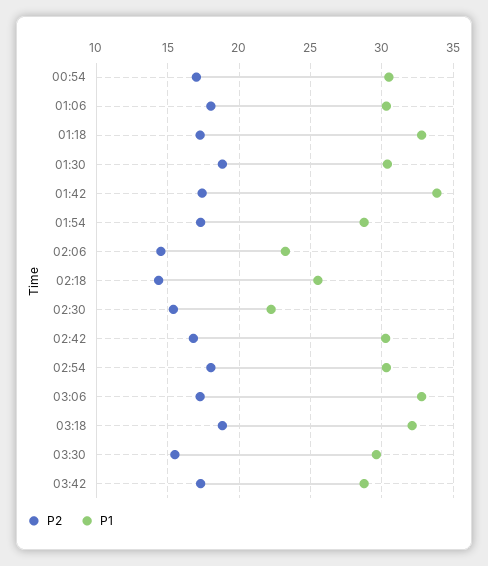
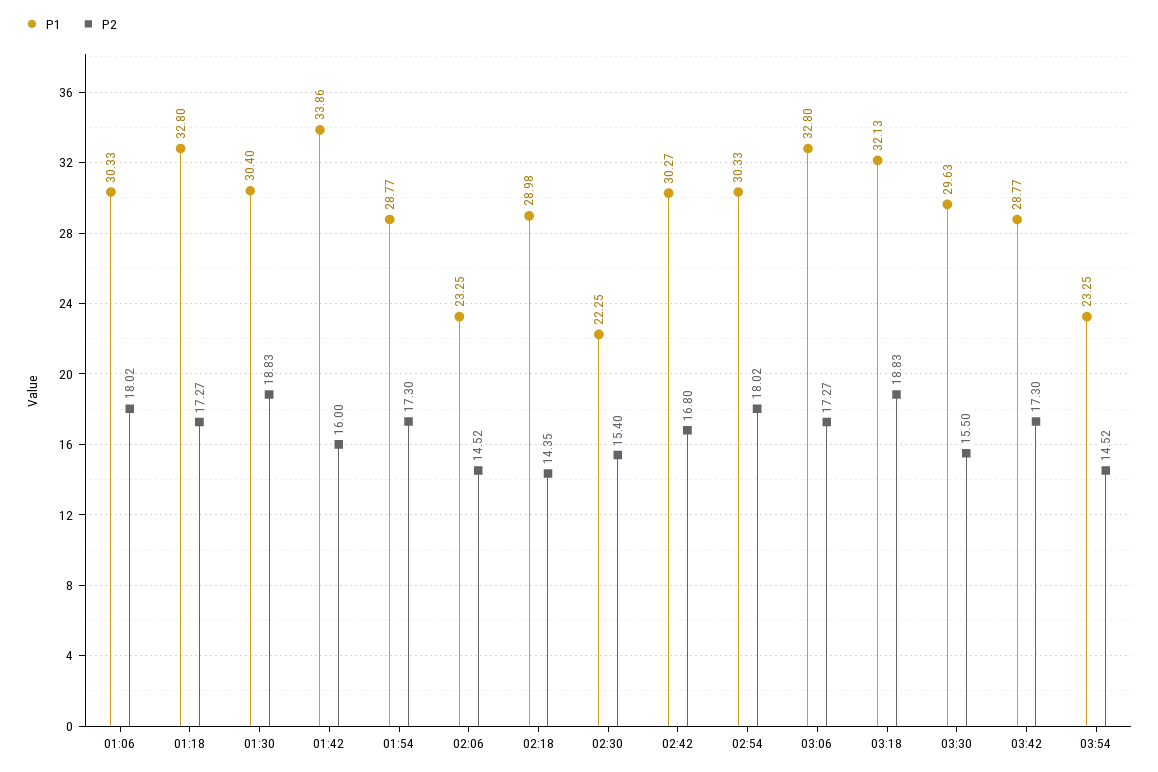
P2, 00:54: 17 -> none
P1, 00:54: 30.5 -> none
P2, 01:42: 17.5 -> 16
P1, 02:18: 25.5 -> 28.98
P1, 03:54: none -> 23.25
P2, 03:54: none -> 14.52

